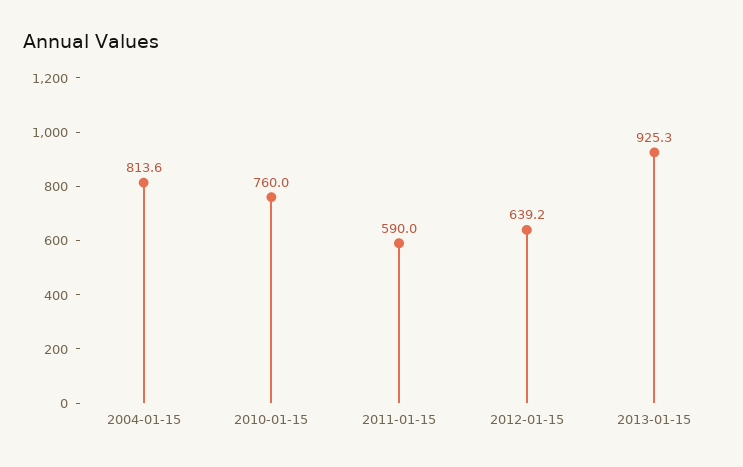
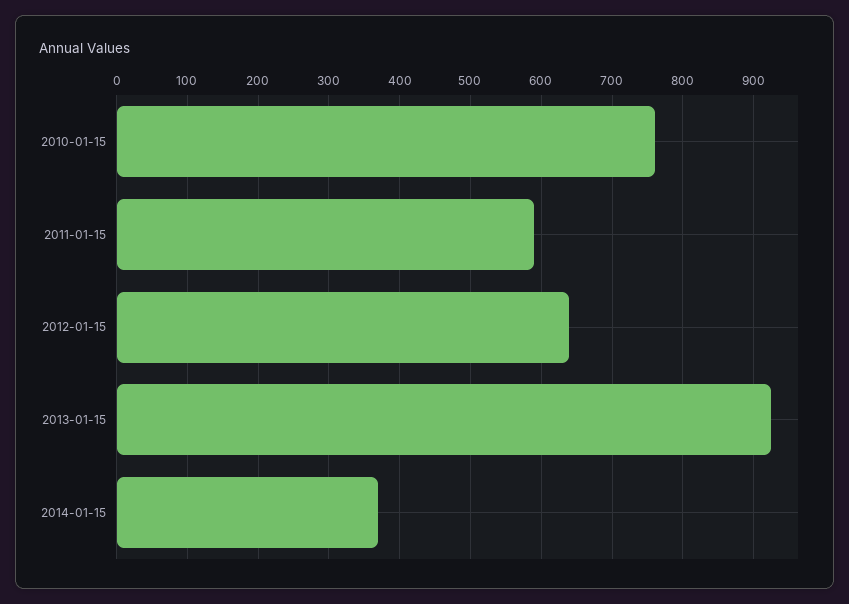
2004-01-15: 813.6 -> none
2014-01-15: none -> 370

